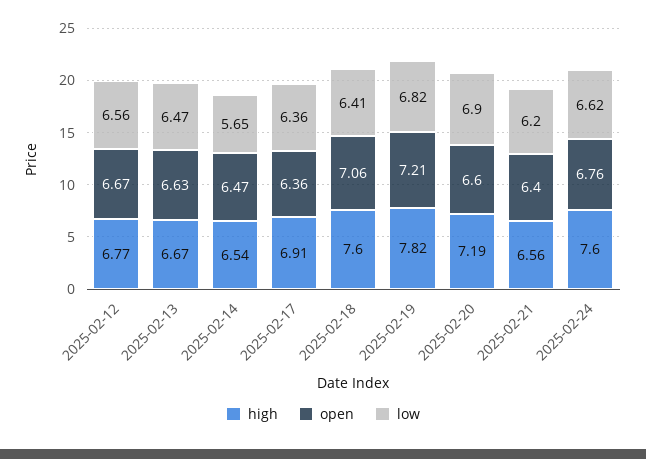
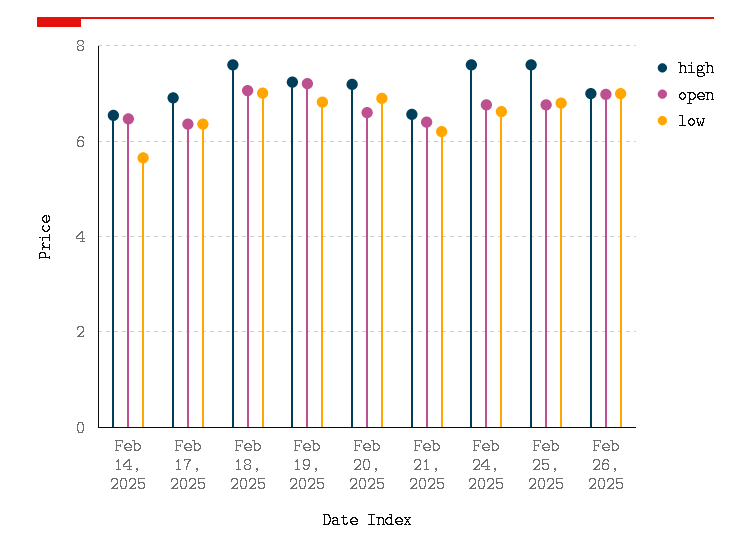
high, 2025-02-12: 6.77 -> none
open, 2025-02-12: 6.67 -> none
low, 2025-02-12: 6.56 -> none
high, 2025-02-13: 6.67 -> none
open, 2025-02-13: 6.63 -> none
low, 2025-02-13: 6.47 -> none
low, 2025-02-18: 6.41 -> 7
high, 2025-02-19: 7.82 -> 7.2
high, Feb 25, 2025: none -> 7.6
open, Feb 25, 2025: none -> 6.8
low, Feb 25, 2025: none -> 6.8
high, Feb 26, 2025: none -> 7
open, Feb 26, 2025: none -> 7
low, Feb 26, 2025: none -> 7

